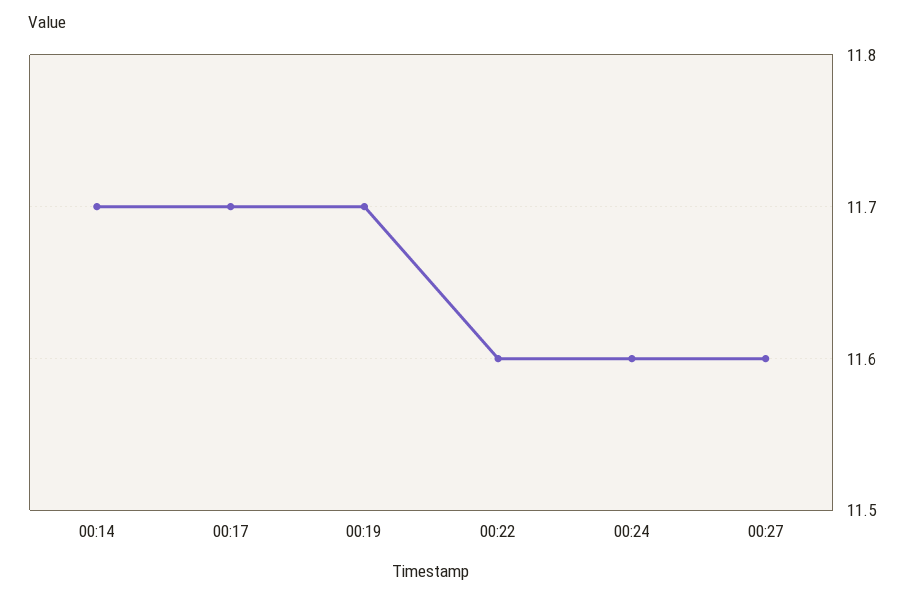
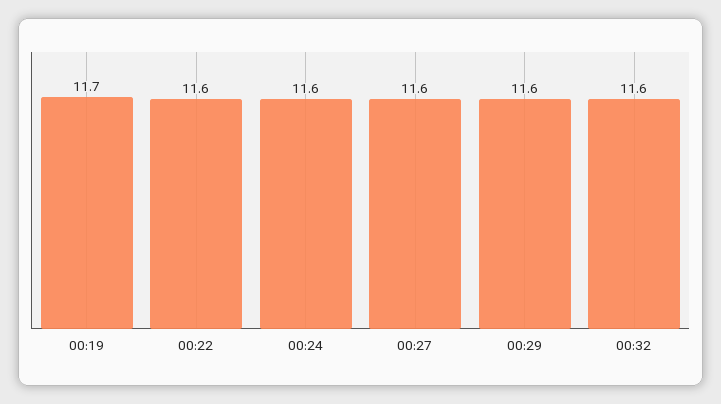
00:14: 11.7 -> none
00:17: 11.7 -> none
00:29: none -> 11.6
00:32: none -> 11.6

